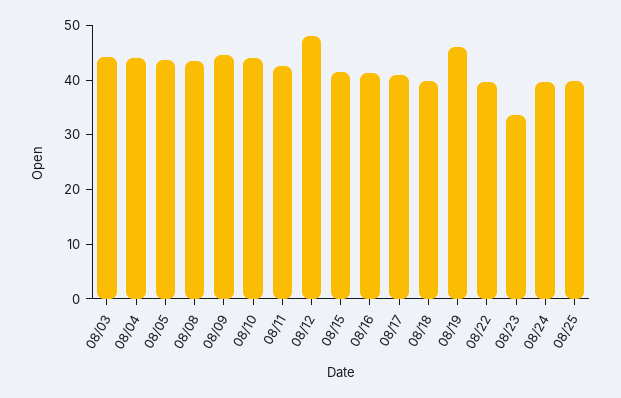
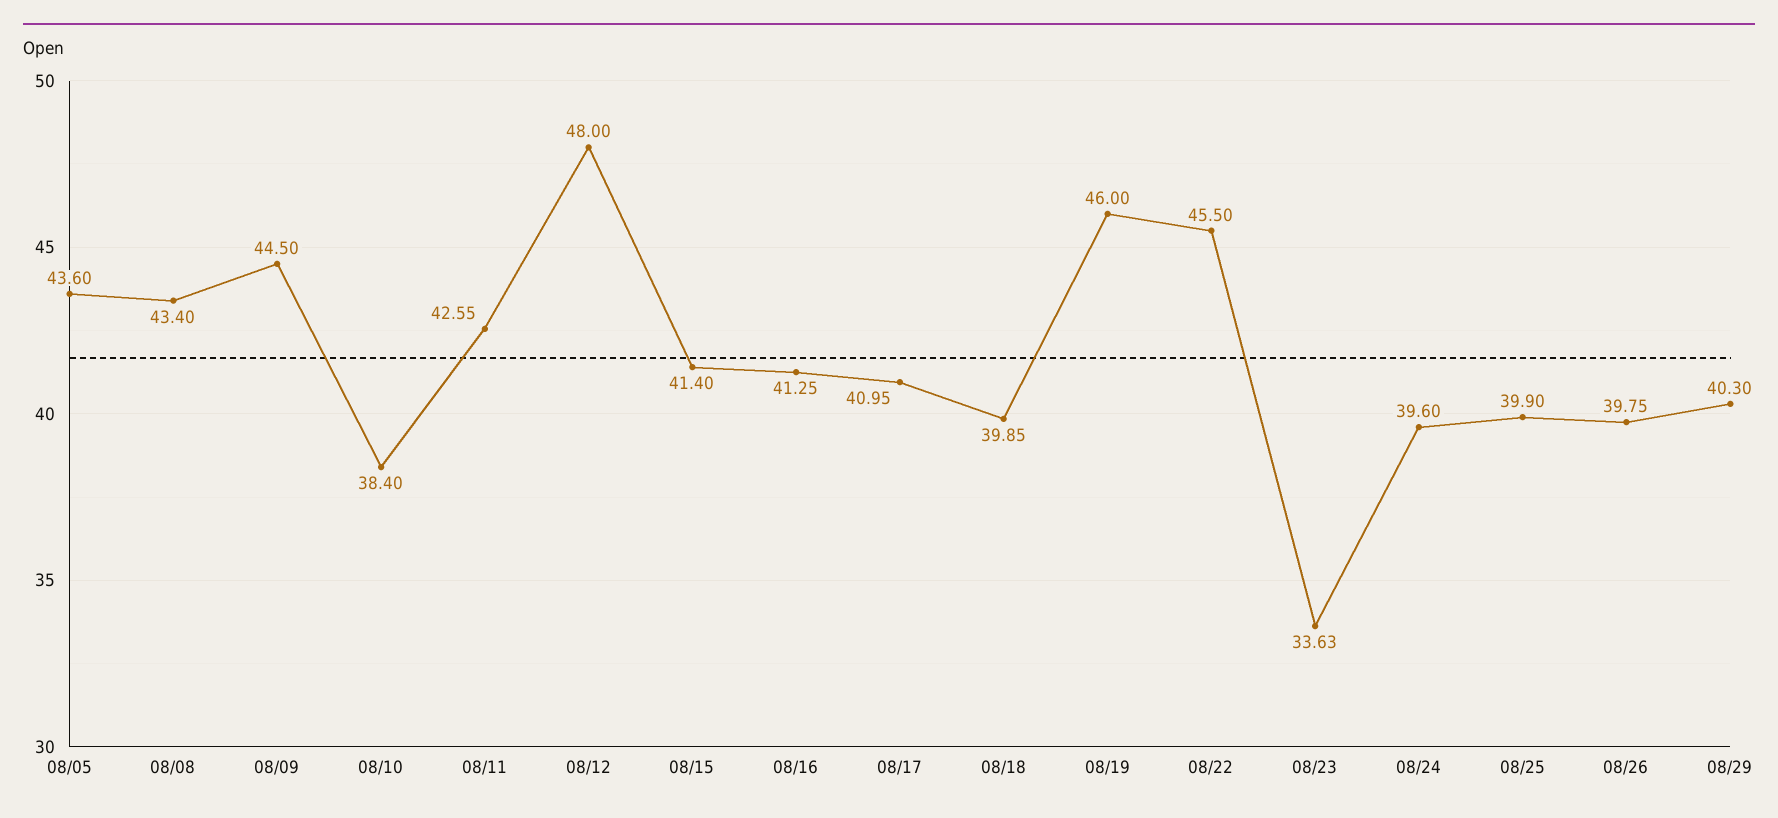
08/03: 44 -> none
08/04: 44 -> none
08/10: 44 -> 38.4
08/22: 40 -> 45.5
08/26: none -> 39.75
08/29: none -> 40.3

